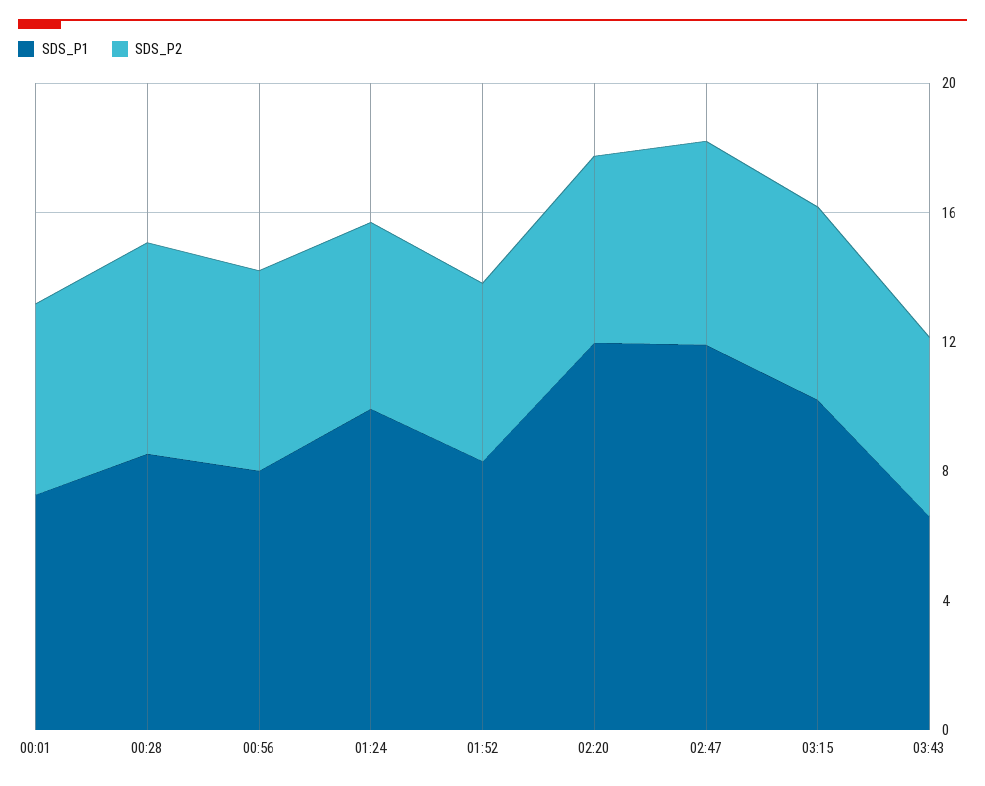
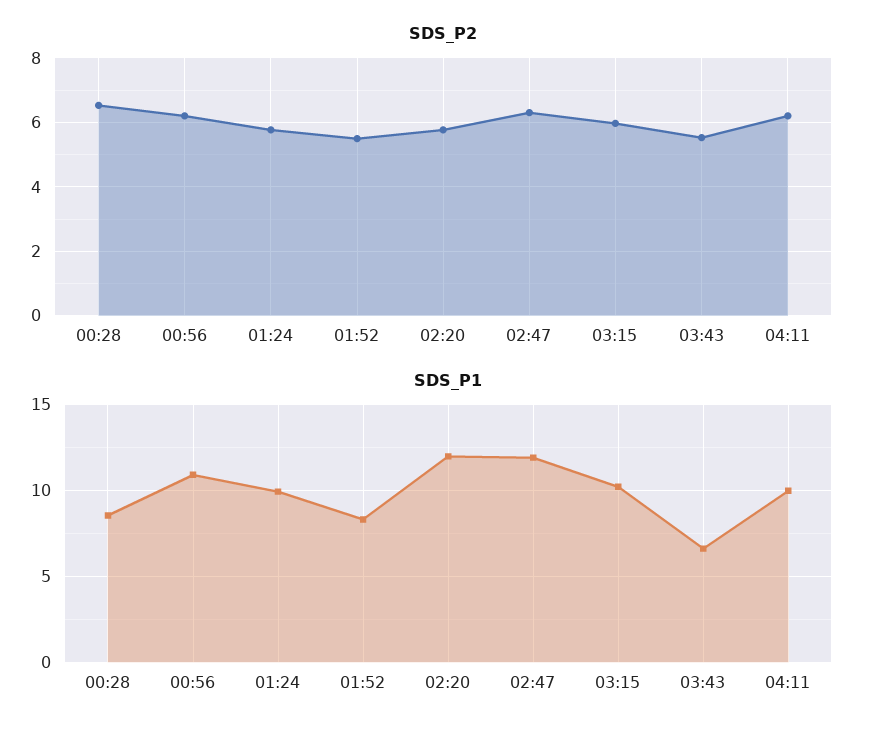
SDS_P1, 00:01: 7 -> none
SDS_P2, 00:01: 6 -> none
SDS_P1, 00:56: 8 -> 11
SDS_P2, 04:11: none -> 6.2
SDS_P1, 04:11: none -> 10

